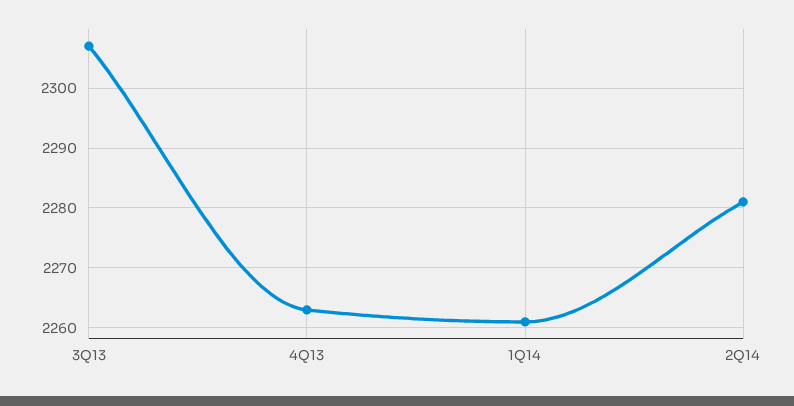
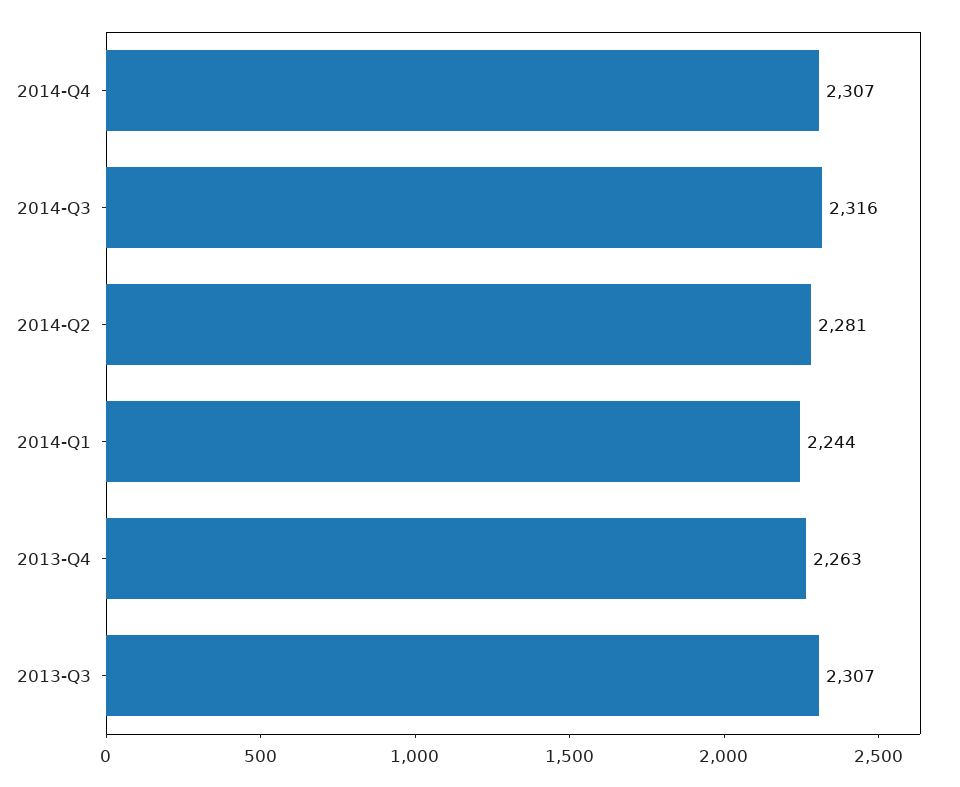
1Q14: 2260 -> 2244
2014-Q4: none -> 2307
2014-Q3: none -> 2316

